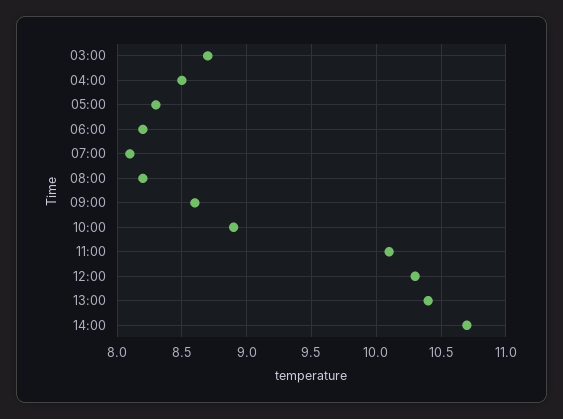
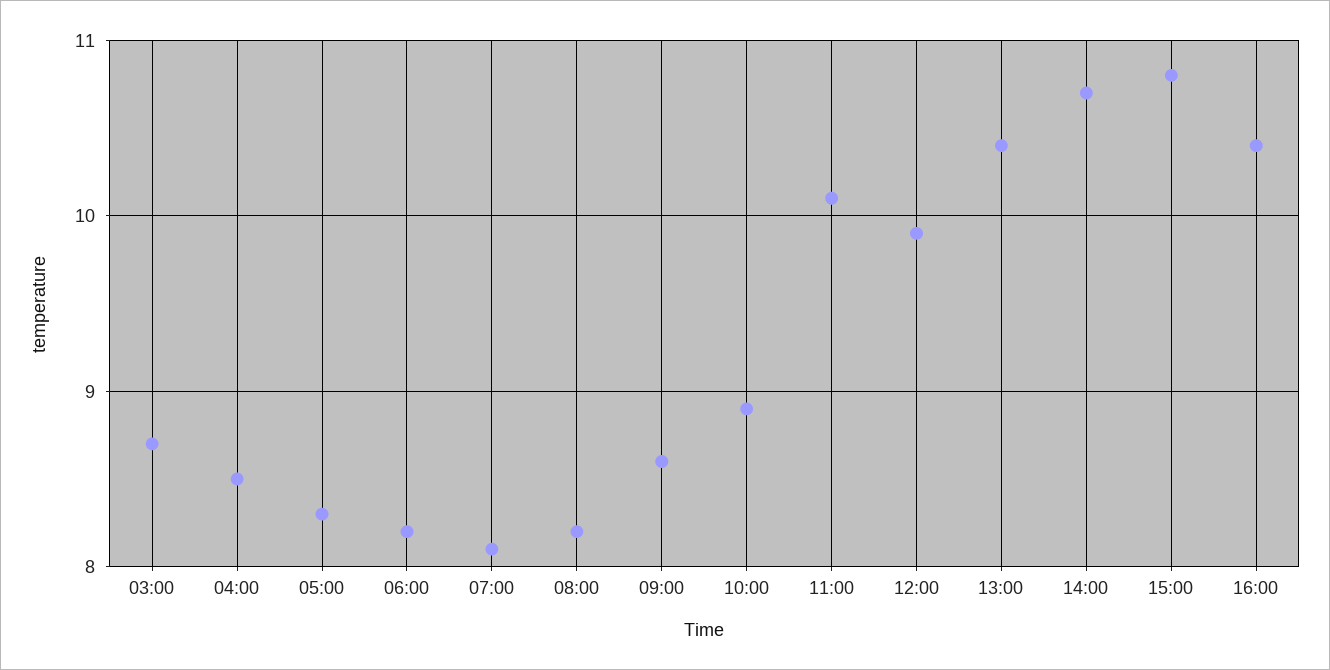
12:00: 10.3 -> 9.9
15:00: none -> 10.8
16:00: none -> 10.4

